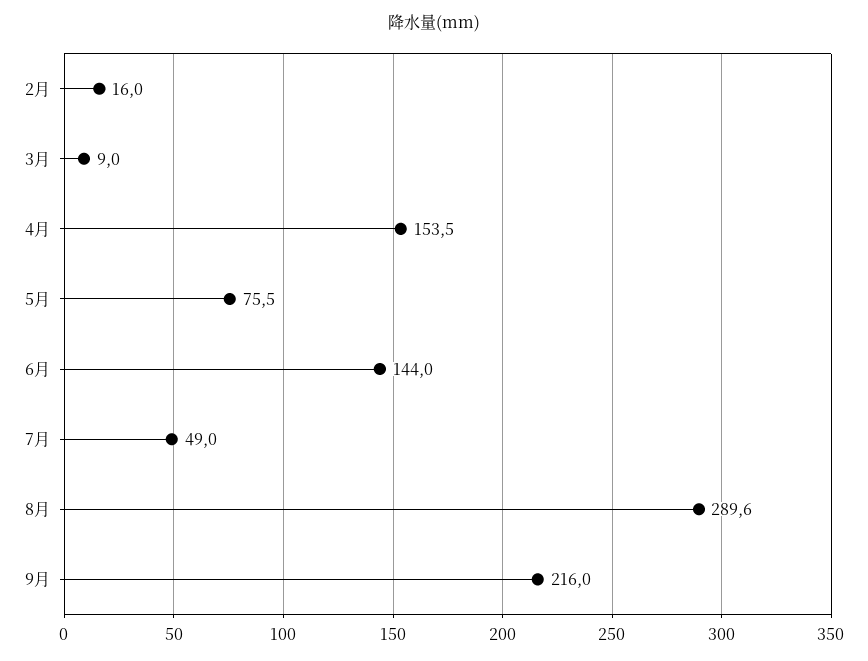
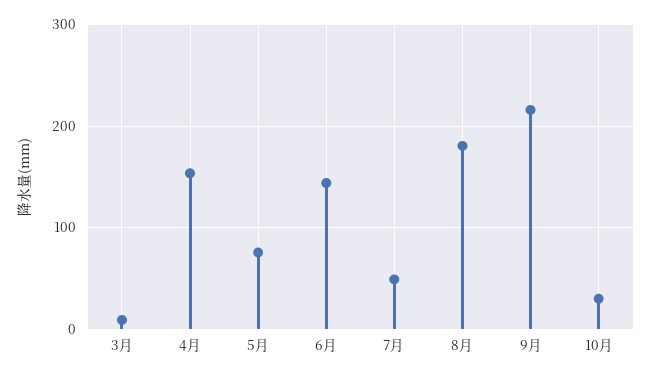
2月: 16 -> none
8月: 289.6 -> 180
10月: none -> 30

